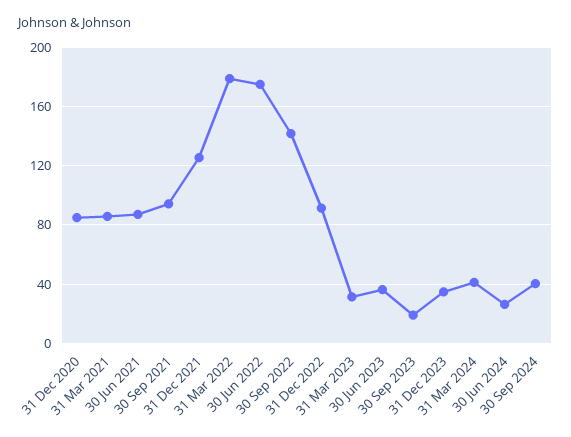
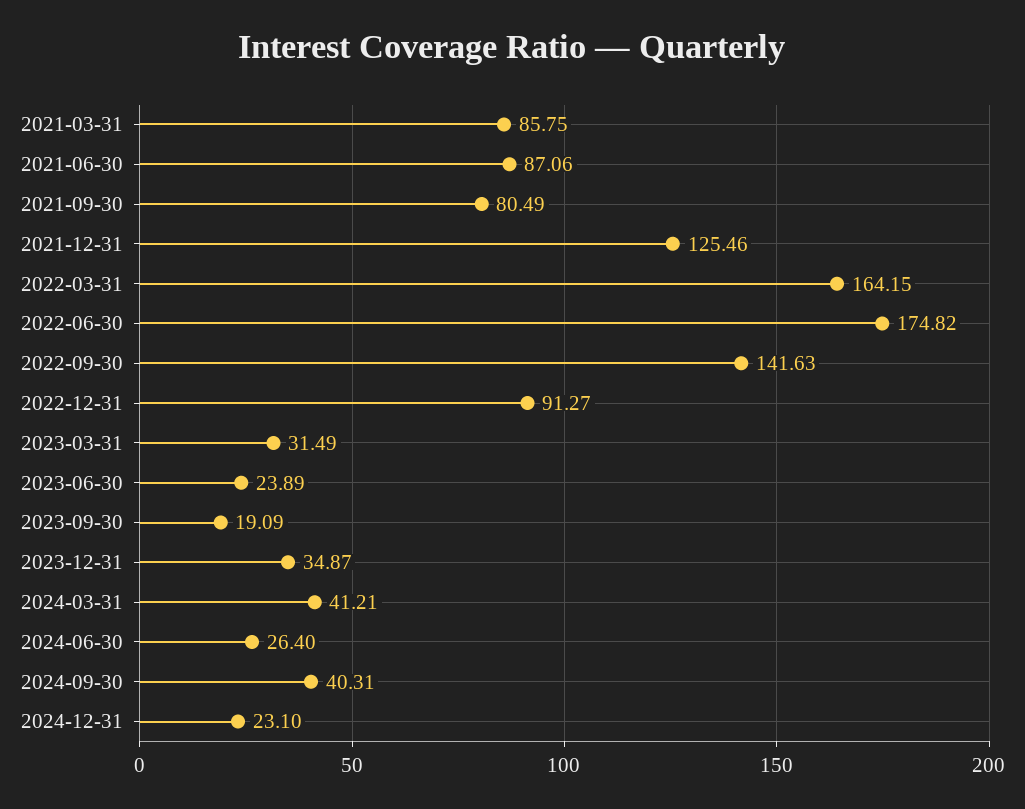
31 Dec 2020: 85 -> none
30 Sep 2021: 95 -> 80.49
31 Mar 2022: 180 -> 164.15
30 Jun 2023: 35 -> 23.89
2024-12-31: none -> 23.1

